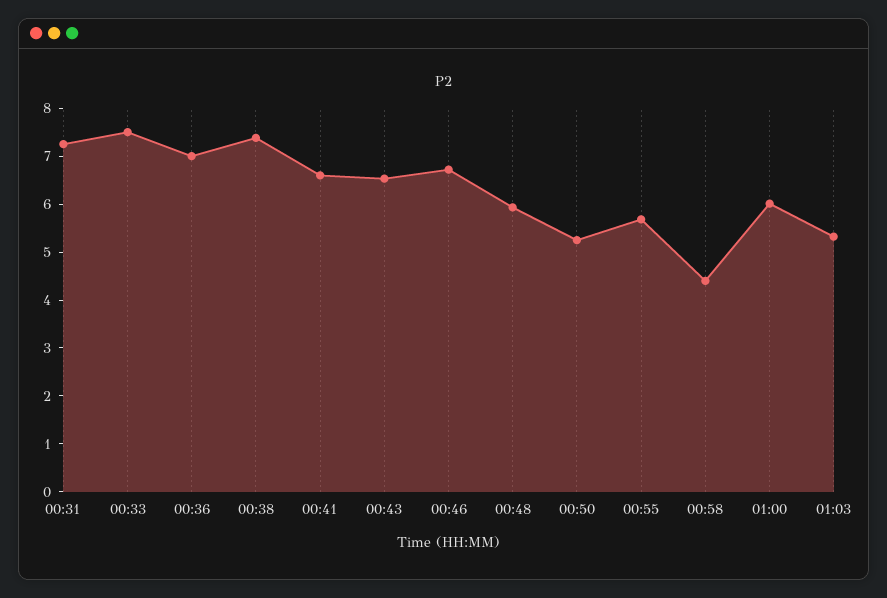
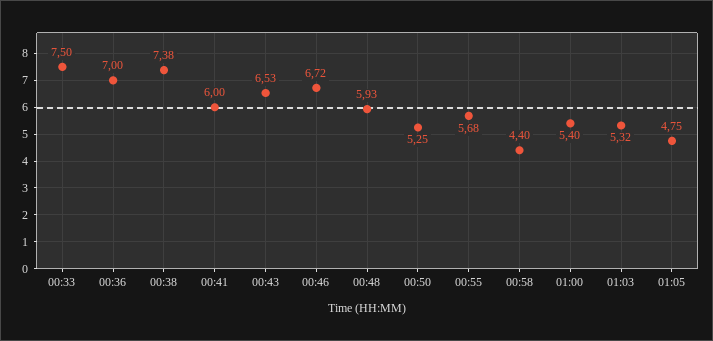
00:31: 7.2 -> none
00:41: 6.6 -> 6
01:00: 6 -> 5.4
01:05: none -> 4.75

